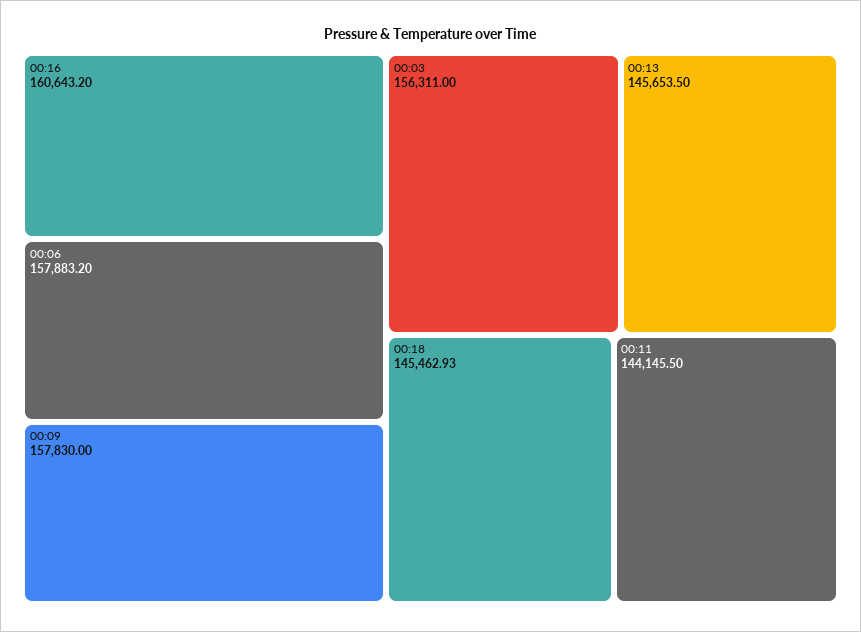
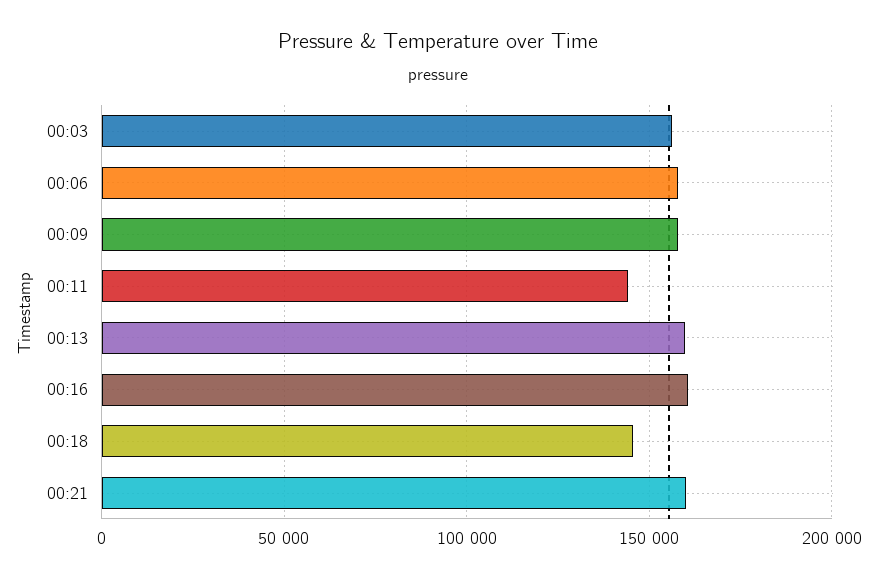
00:13: 145653.5 -> 160000
00:21: none -> 160000

